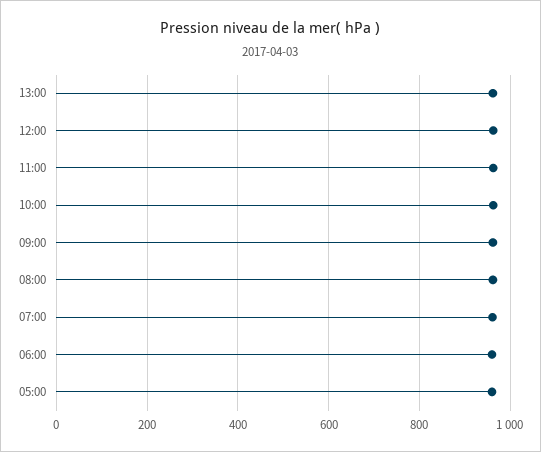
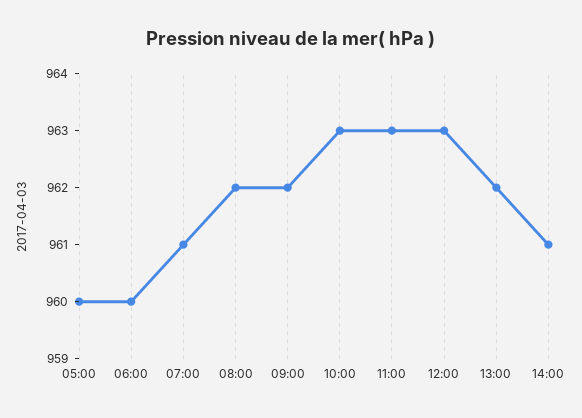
14:00: none -> 961

